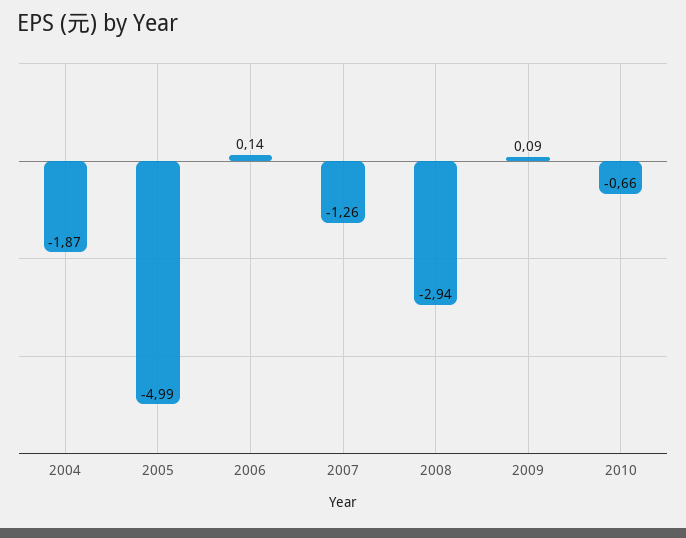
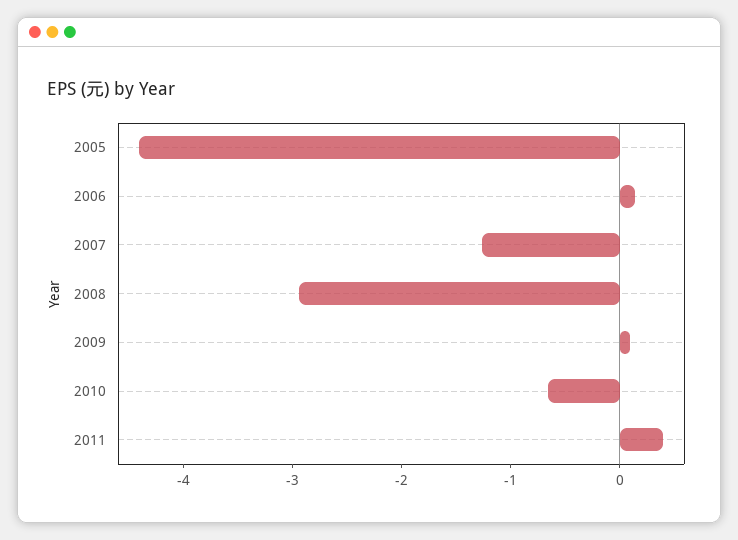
2004: -1.87 -> none
2005: -4.99 -> -4.4
2011: none -> 0.4

